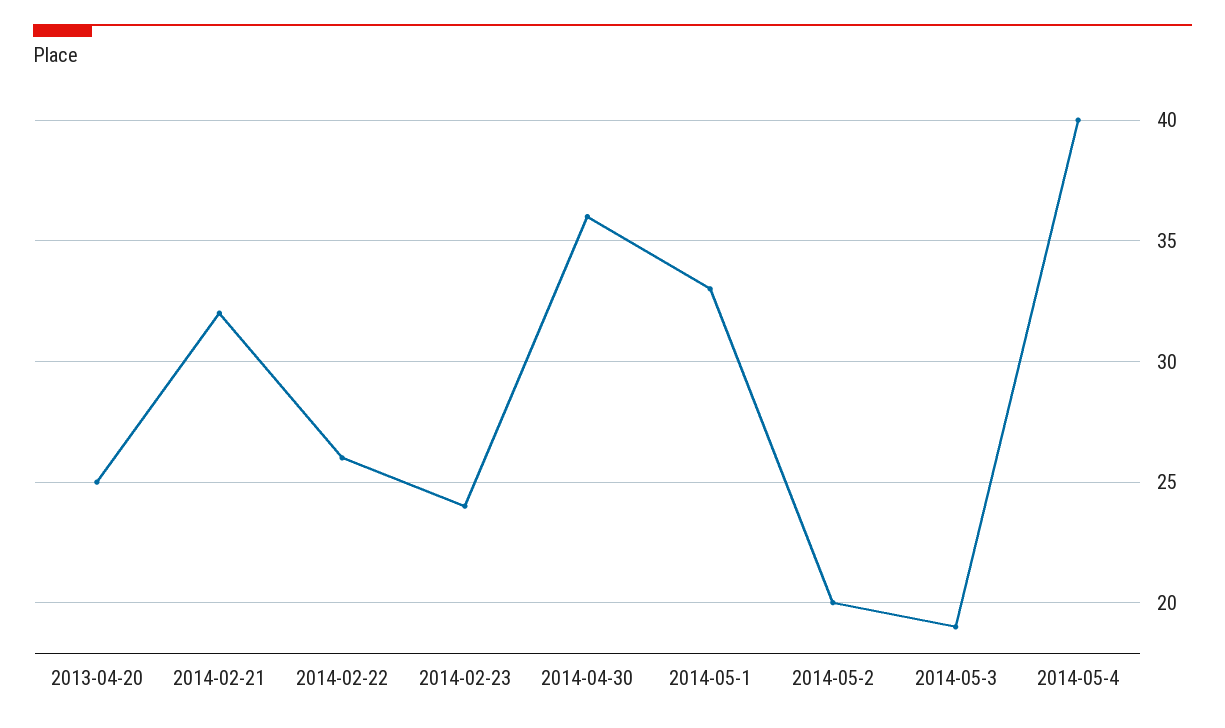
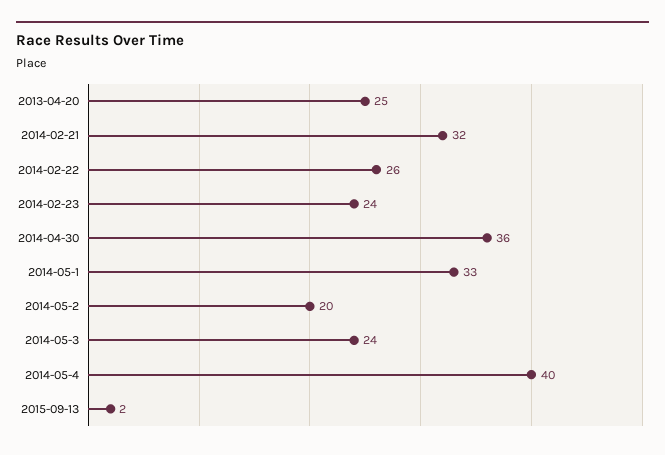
2014-05-3: 19 -> 24
2015-09-13: none -> 2

